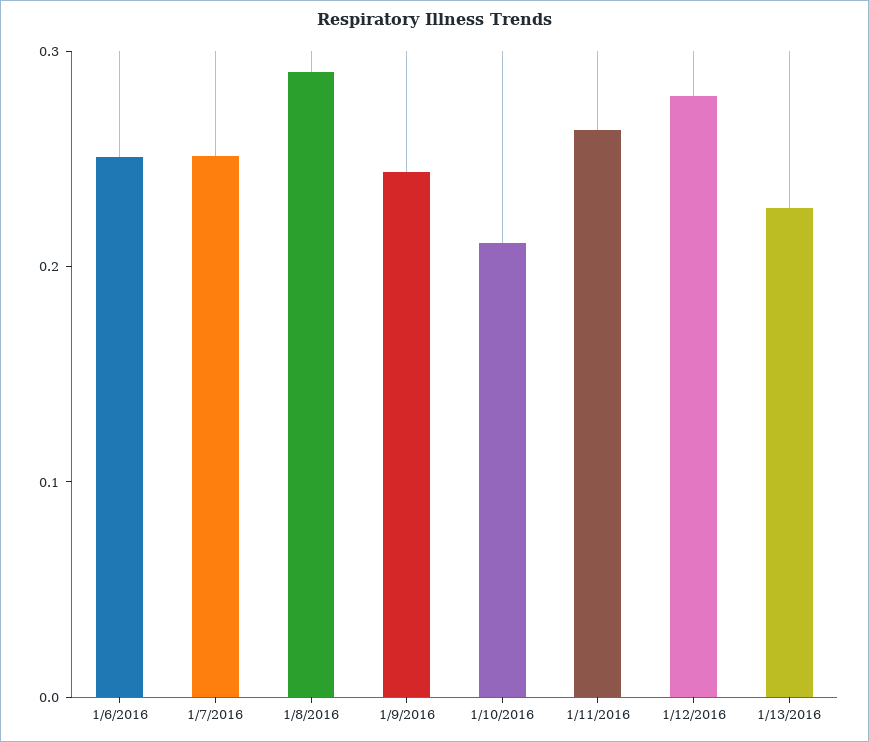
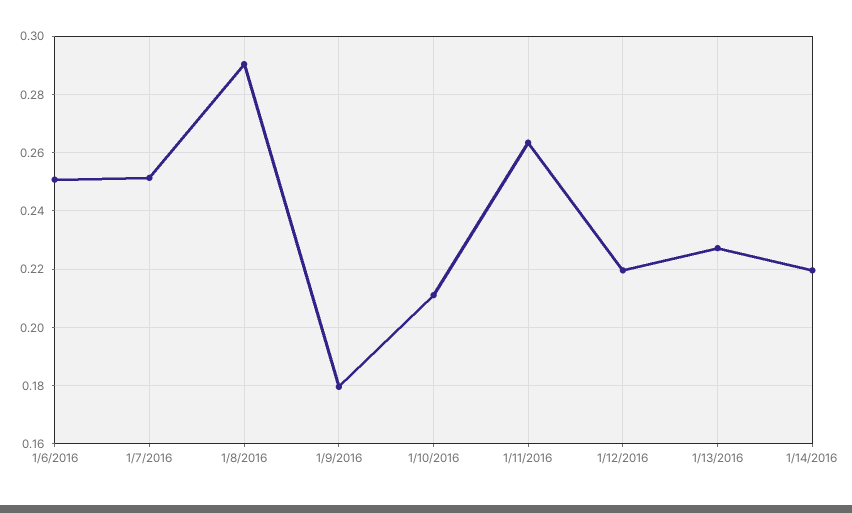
1/9/2016: 0.24 -> 0.18
1/12/2016: 0.28 -> 0.22
1/14/2016: none -> 0.22

